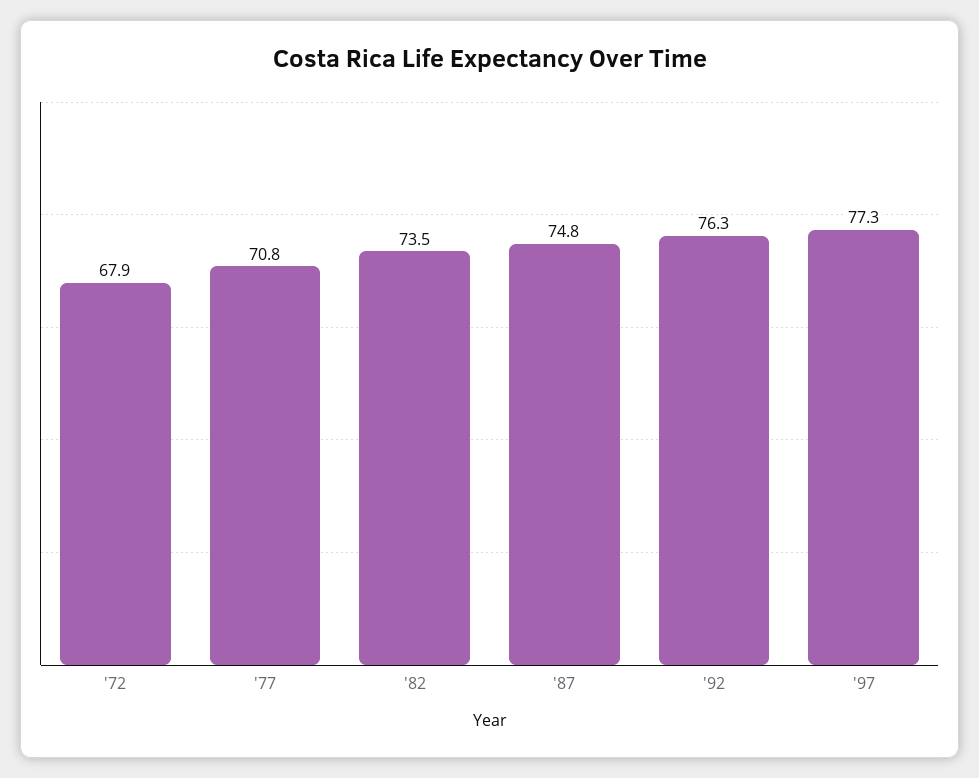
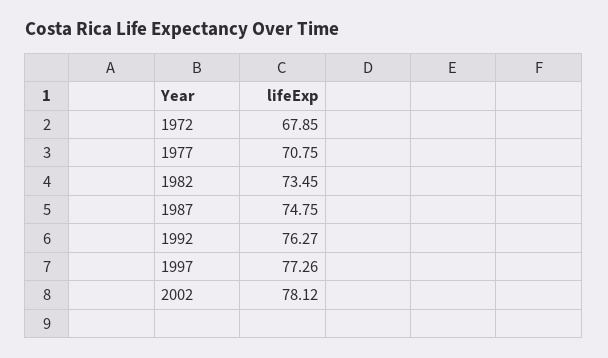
2002: none -> 78.12

